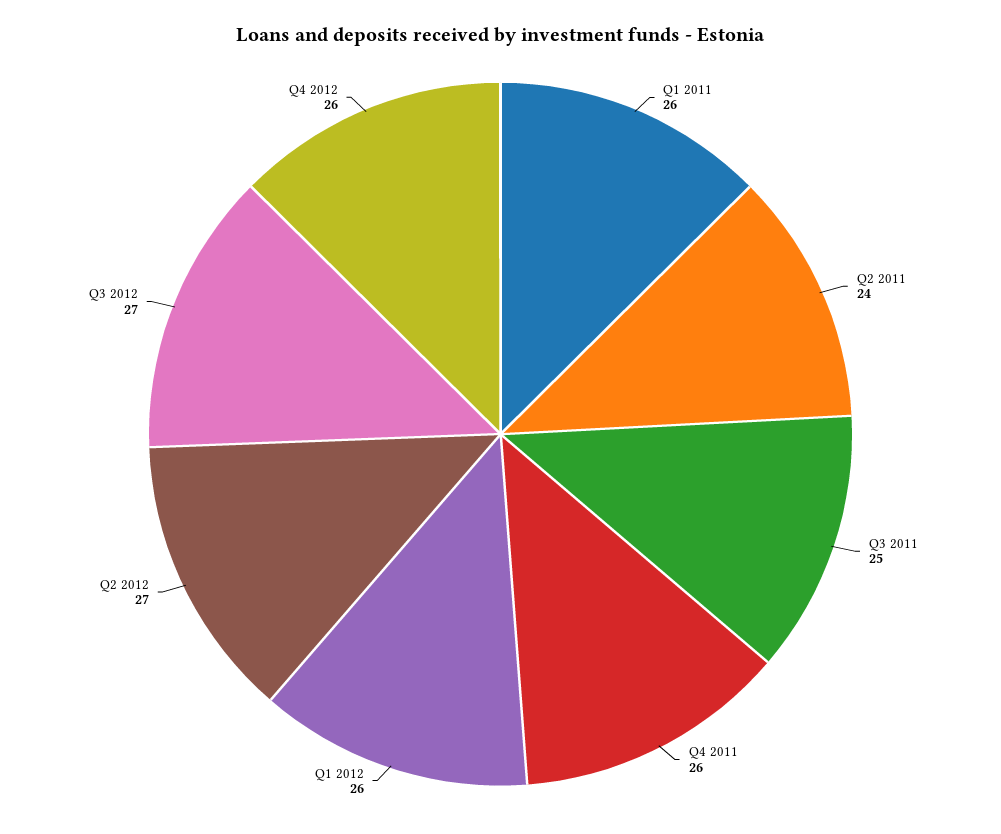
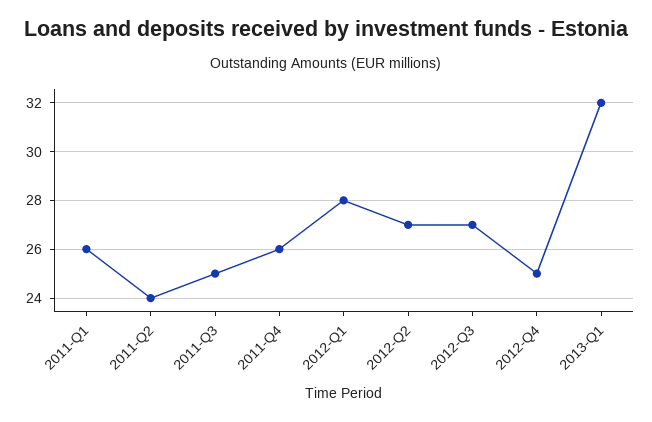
Q1 2012: 26 -> 28
Q4 2012: 26 -> 25
2013-Q1: none -> 32

